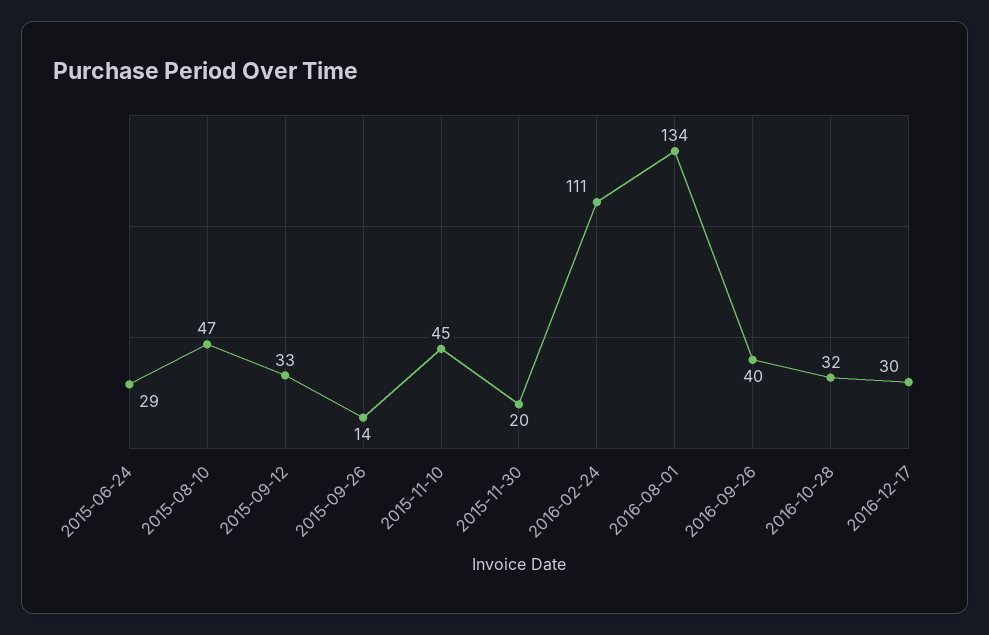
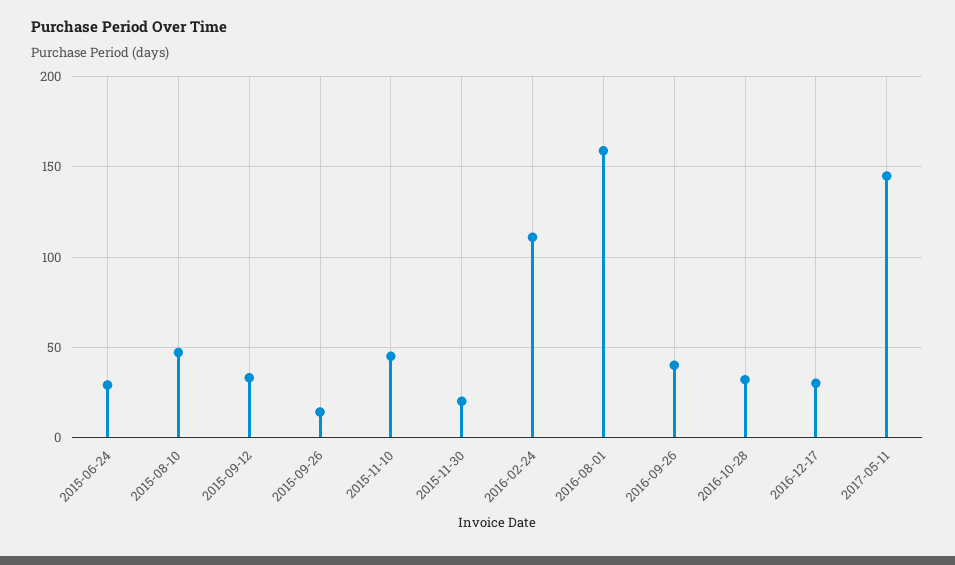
2016-08-01: 134 -> 160
2017-05-11: none -> 145

